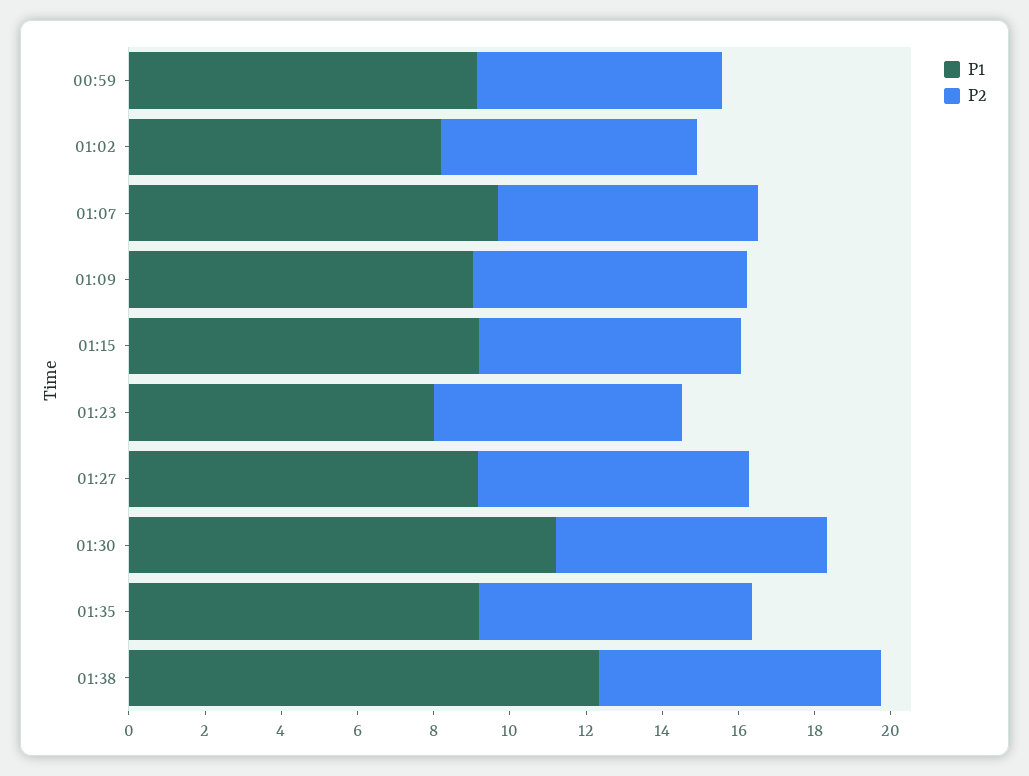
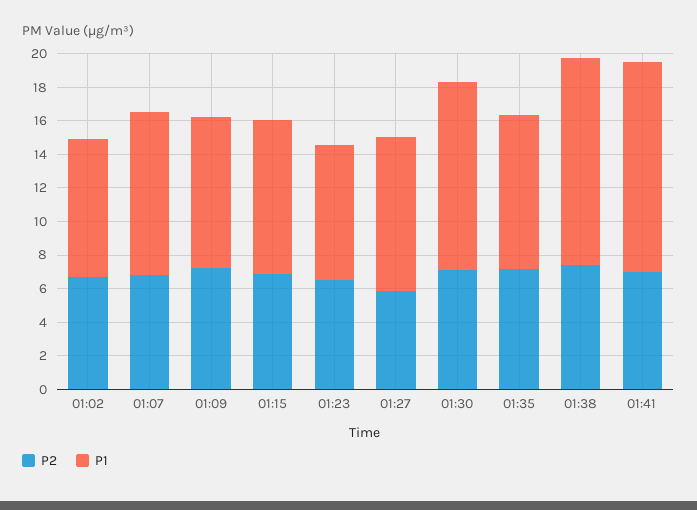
P1, 00:59: 9 -> none
P2, 00:59: 6.5 -> none
P2, 01:27: 7 -> 6
P2, 01:41: none -> 7
P1, 01:41: none -> 12.5

